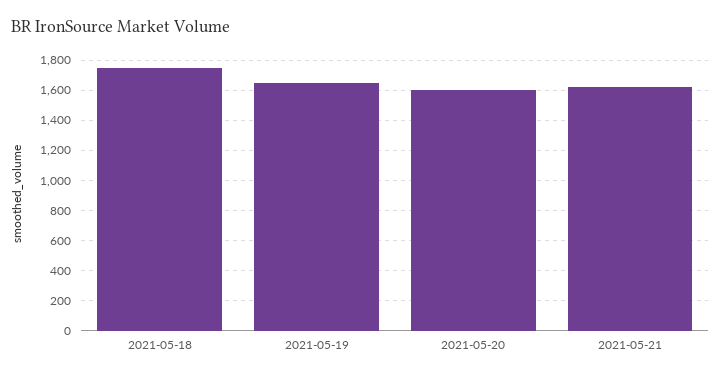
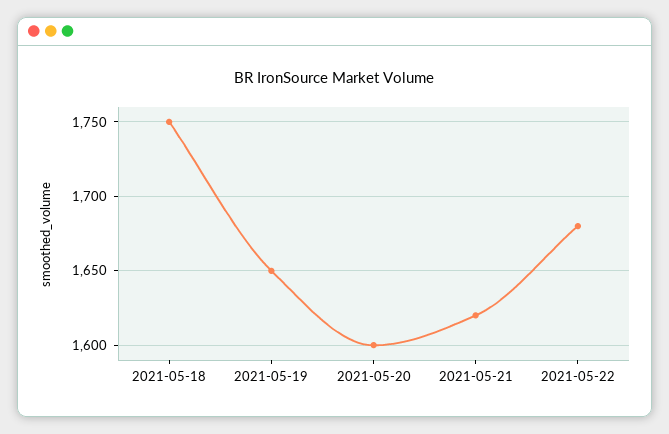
2021-05-22: none -> 1680

